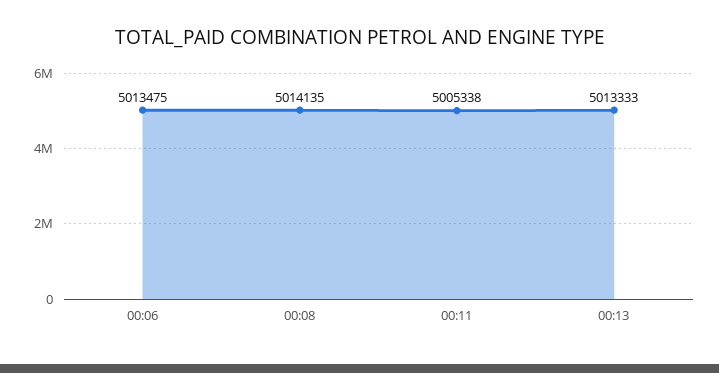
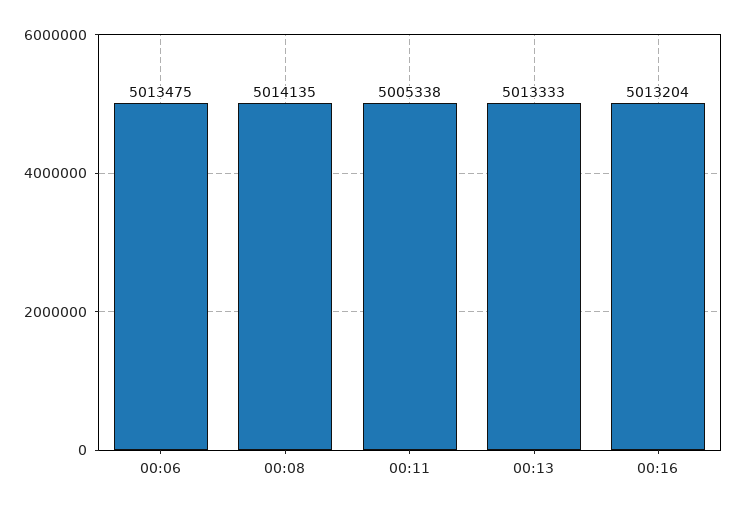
00:16: none -> 5013204

